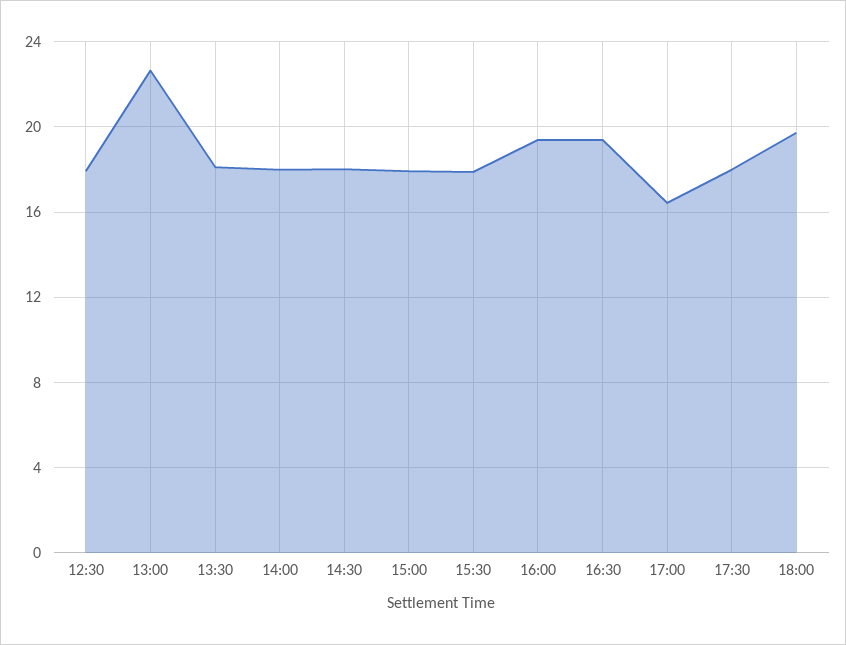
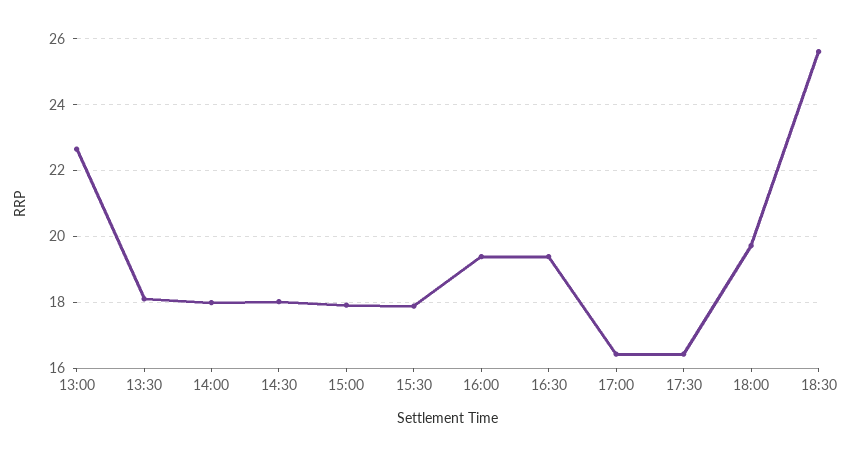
12:30: 18 -> none
17:30: 18 -> 16.4
18:30: none -> 25.6

